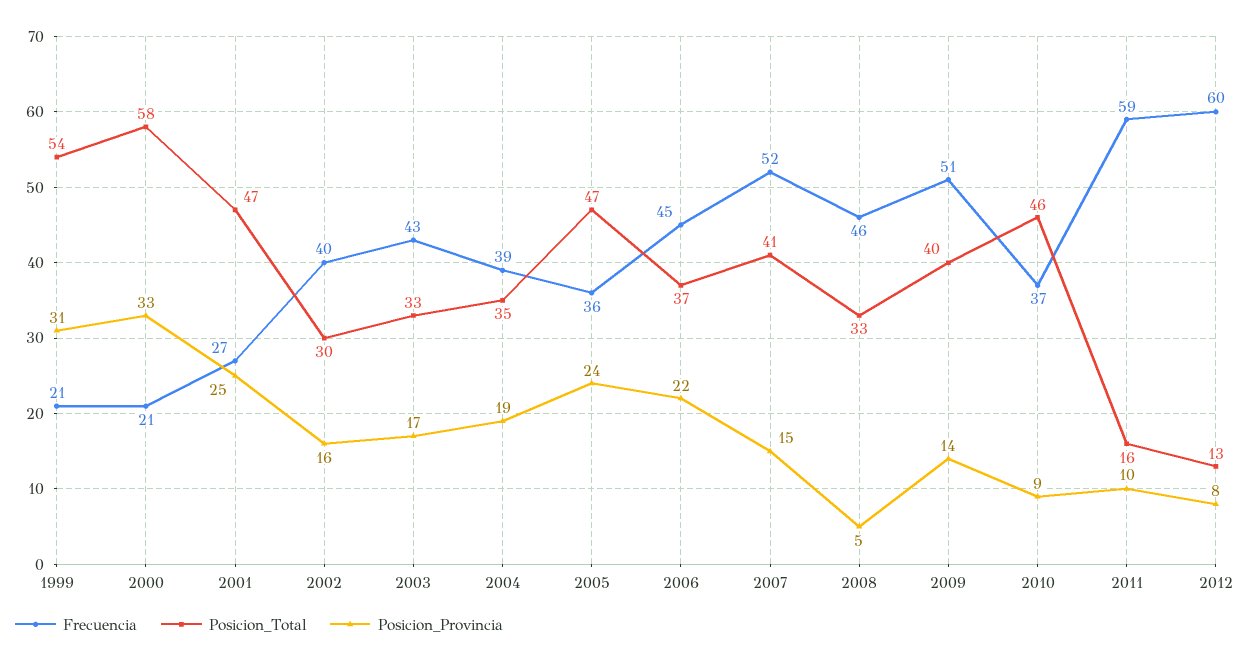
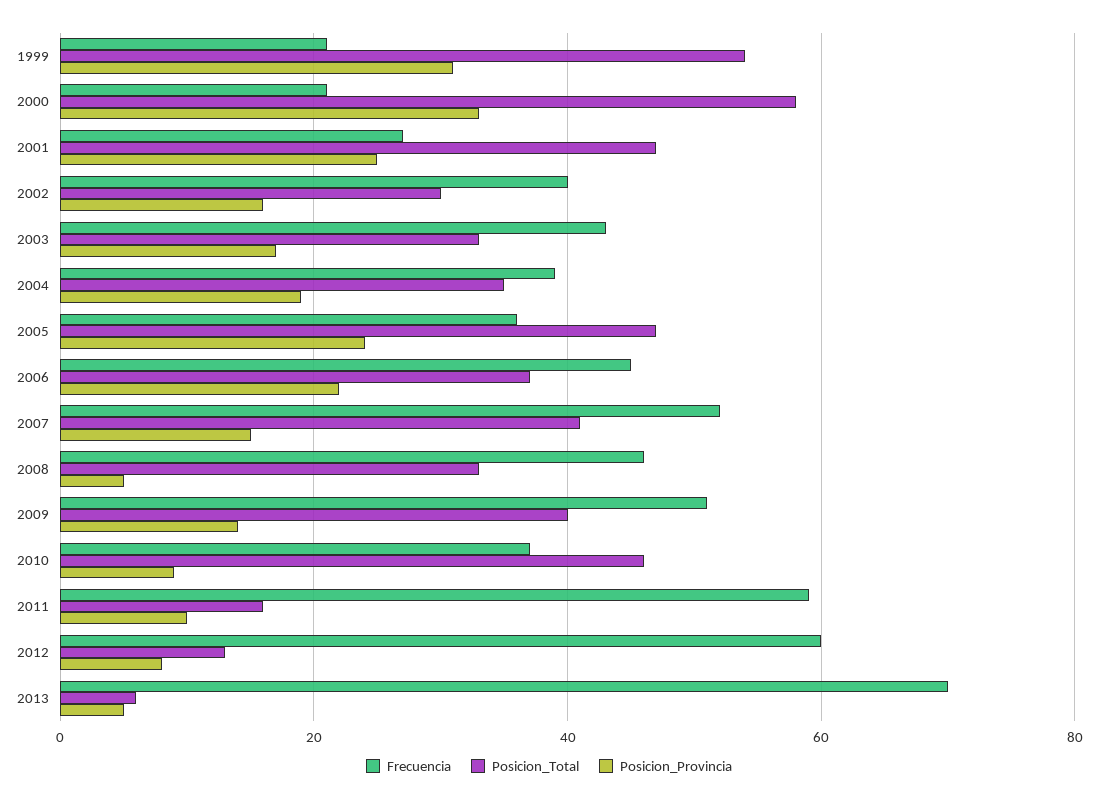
Frecuencia, 2013: none -> 70
Posicion_Total, 2013: none -> 5
Posicion_Provincia, 2013: none -> 5

